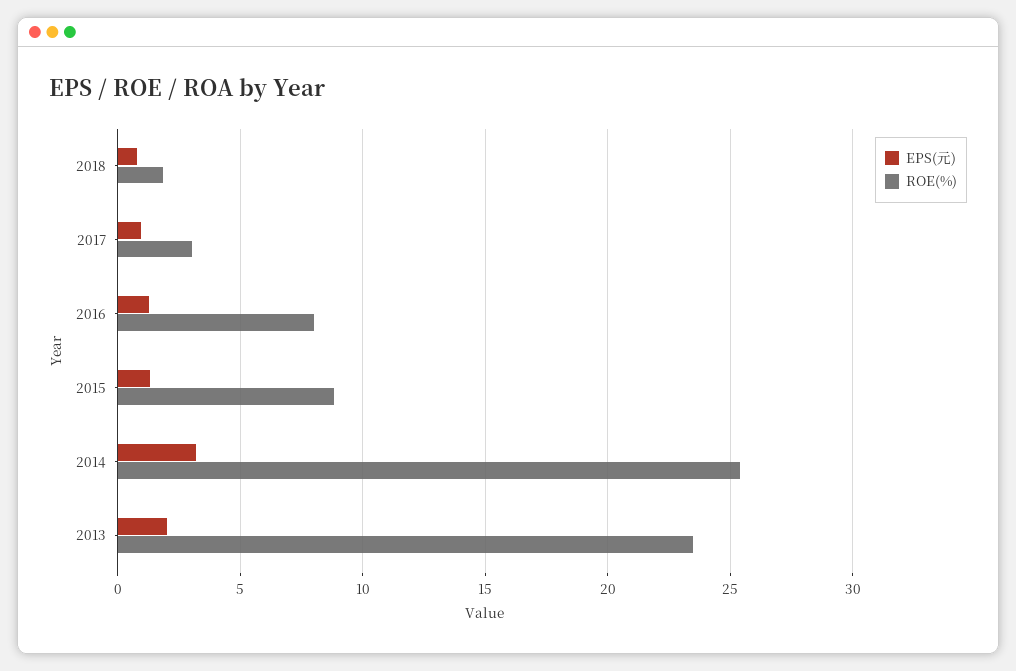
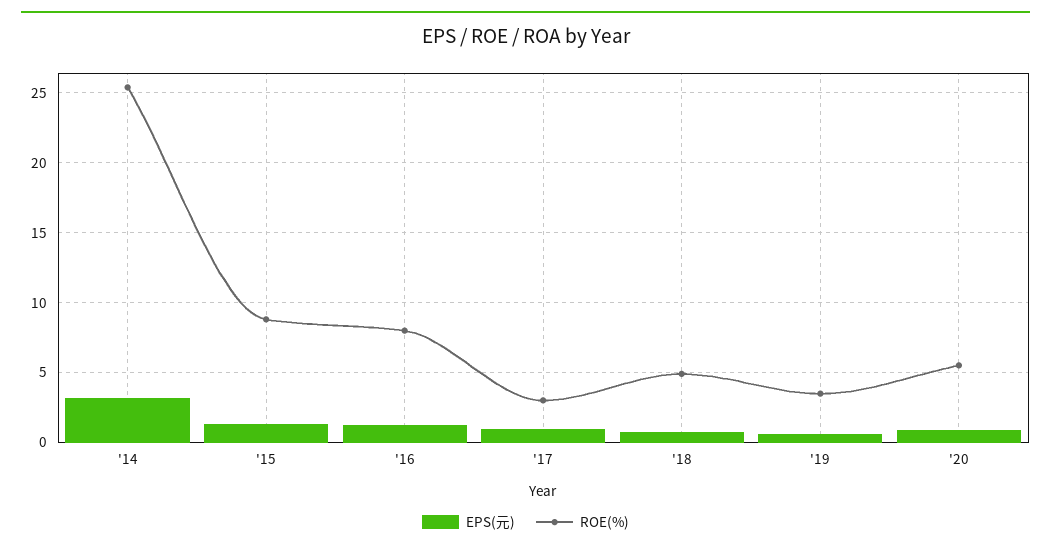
ROE(%), 2018: 2 -> 5
EPS(元), 2013: 2 -> none
ROE(%), 2013: 23.5 -> none
EPS(元), '19: none -> 0.5
ROE(%), '19: none -> 3.5
EPS(元), '20: none -> 1
ROE(%), '20: none -> 5.5

